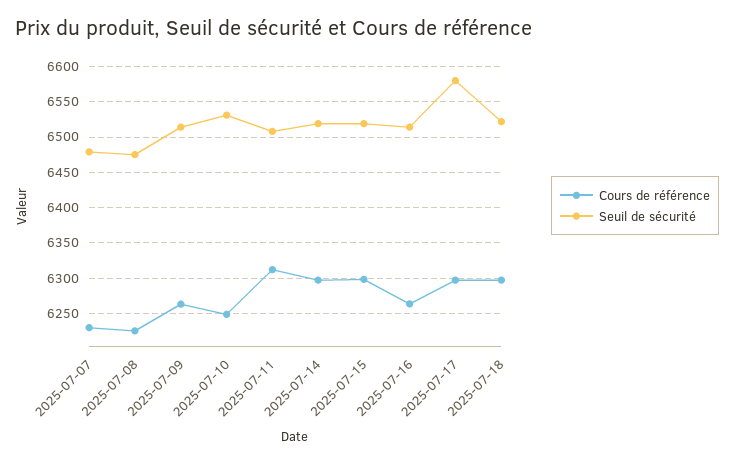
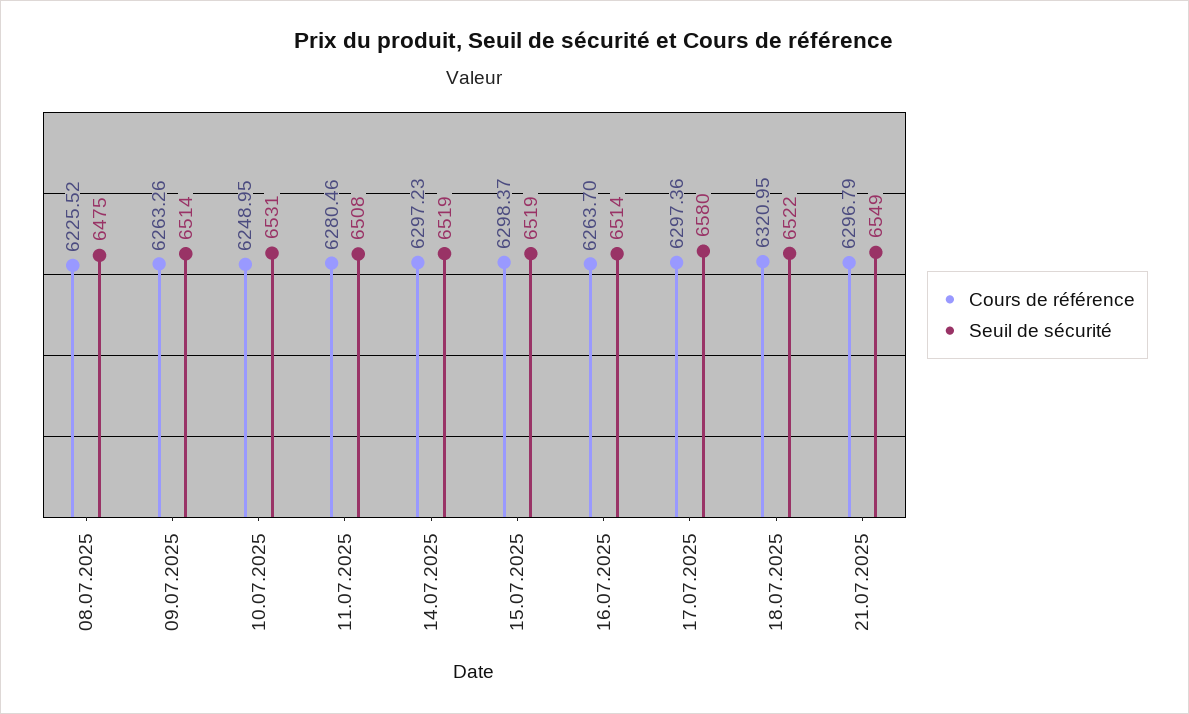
Cours de référence, 2025-07-07: 6230 -> none
Seuil de sécurité, 2025-07-07: 6480 -> none
Cours de référence, 2025-07-11: 6310 -> 6280.46
Cours de référence, 2025-07-18: 6300 -> 6320.95
Cours de référence, 21.07.2025: none -> 6296.79
Seuil de sécurité, 21.07.2025: none -> 6549

